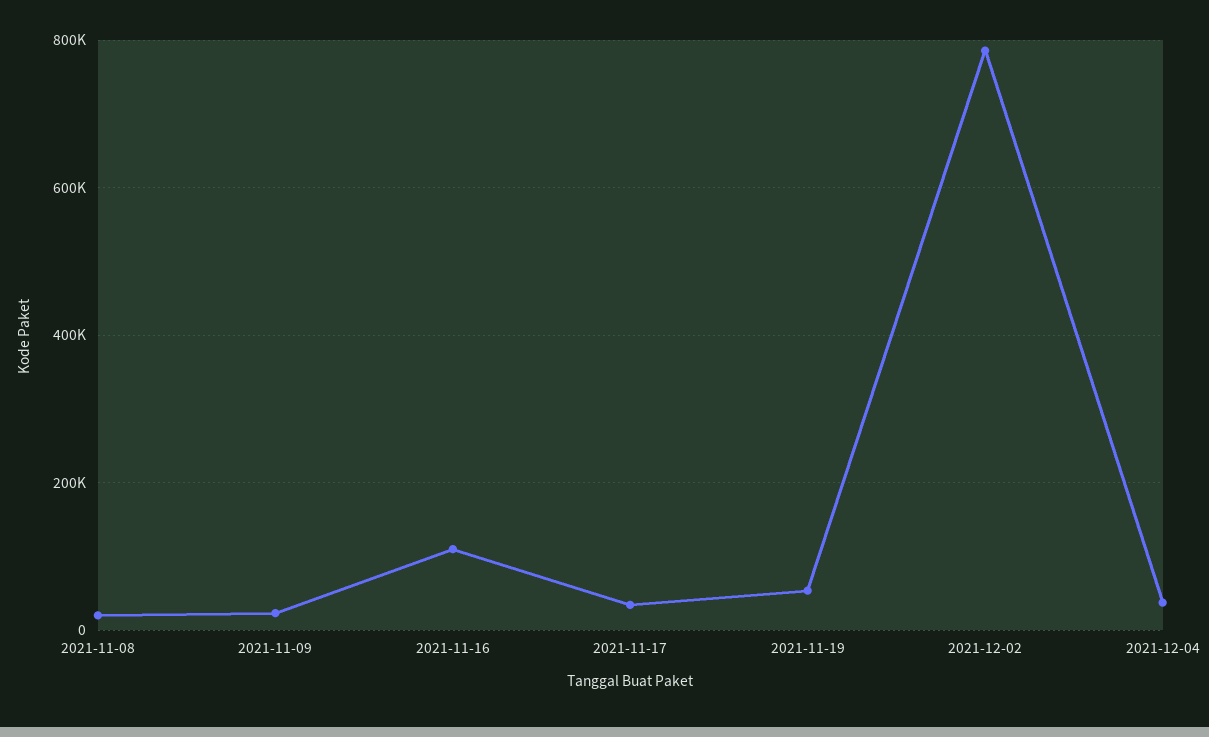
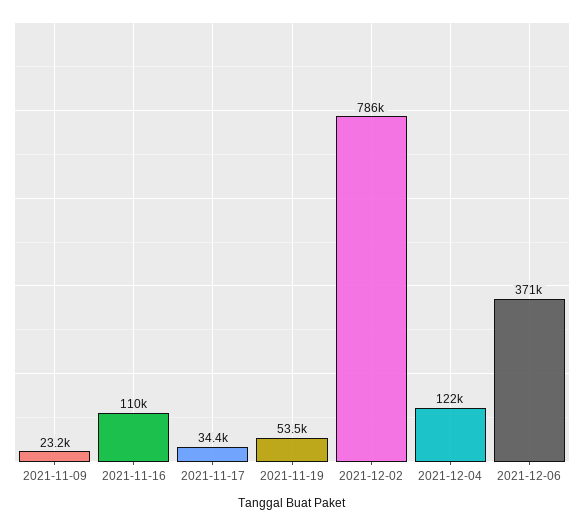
2021-11-08: 20000 -> none
2021-12-04: 40000 -> 122000
2021-12-06: none -> 371000

